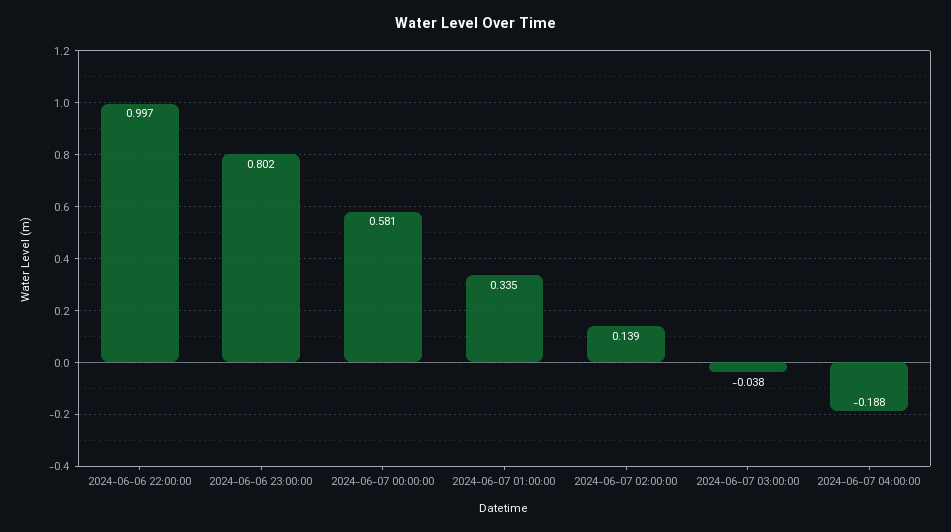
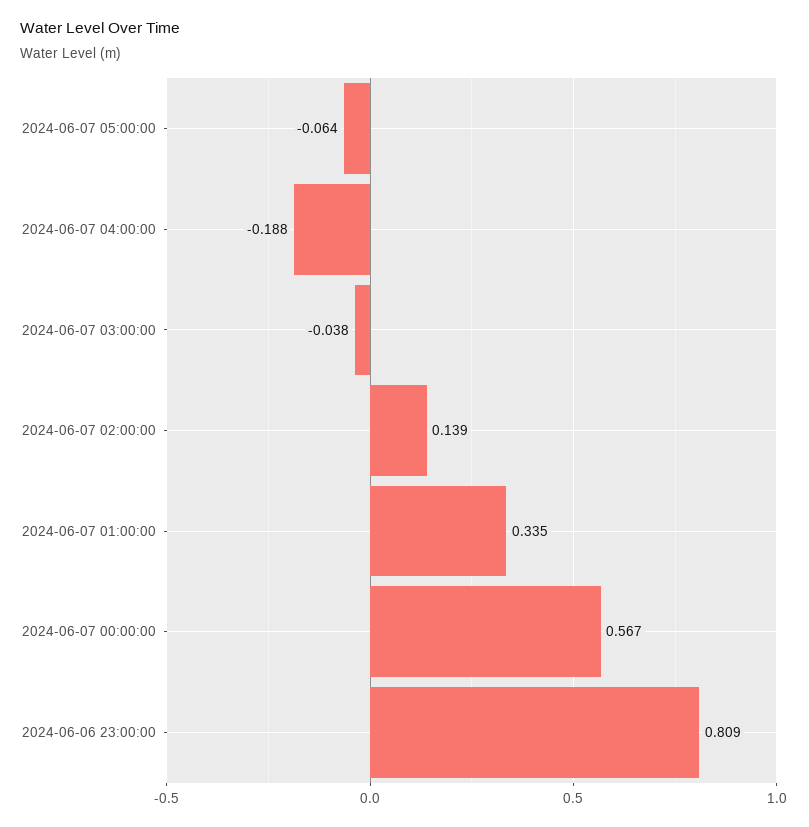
2024-06-06 22:00:00: 0.997 -> none
2024-06-06 23:00:00: 0.802 -> 0.809
2024-06-07 00:00:00: 0.581 -> 0.567
2024-06-07 05:00:00: none -> -0.064

